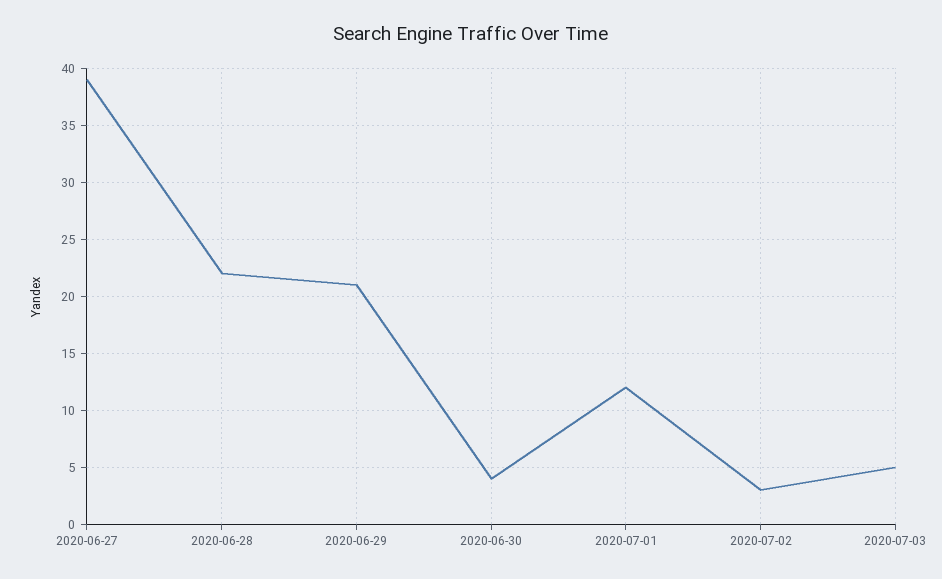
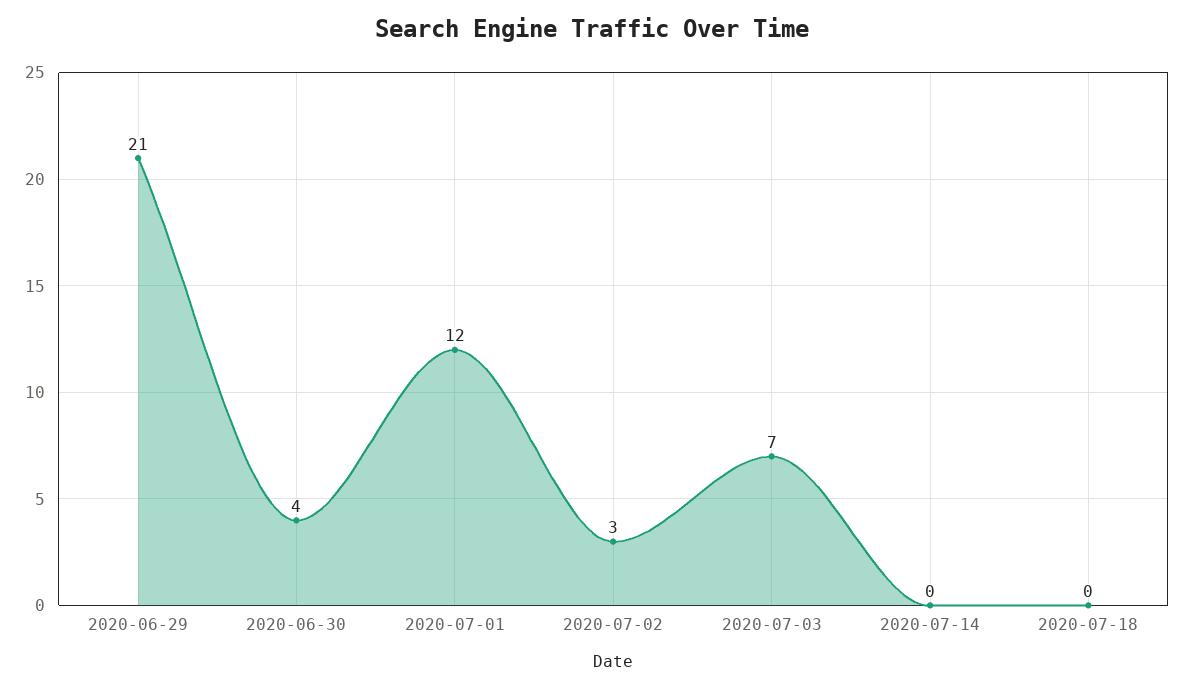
2020-06-27: 39 -> none
2020-06-28: 22 -> none
2020-07-03: 5 -> 7
2020-07-14: none -> 0
2020-07-18: none -> 0

